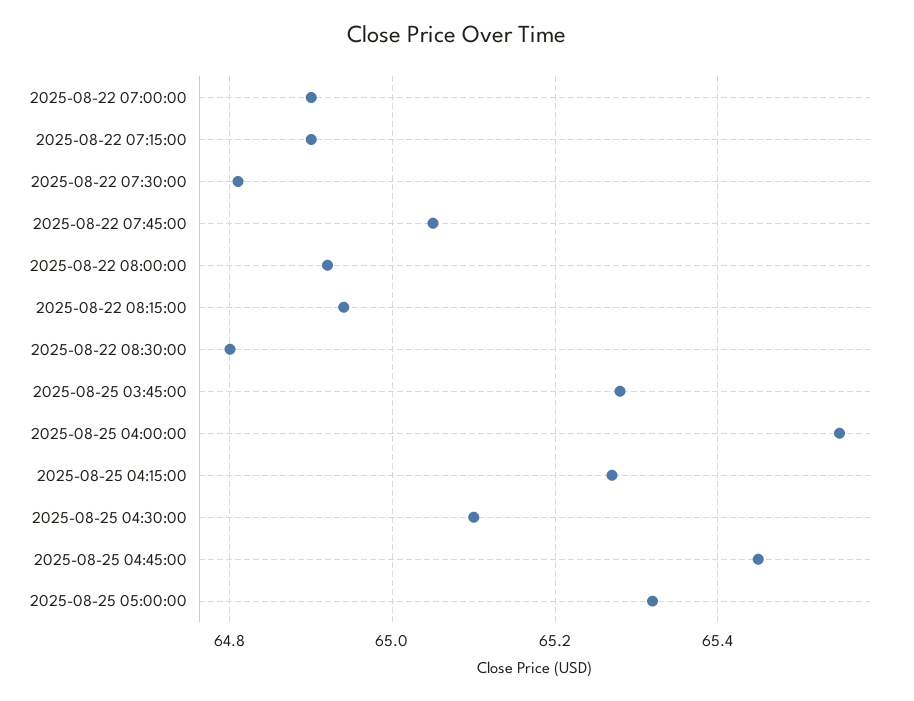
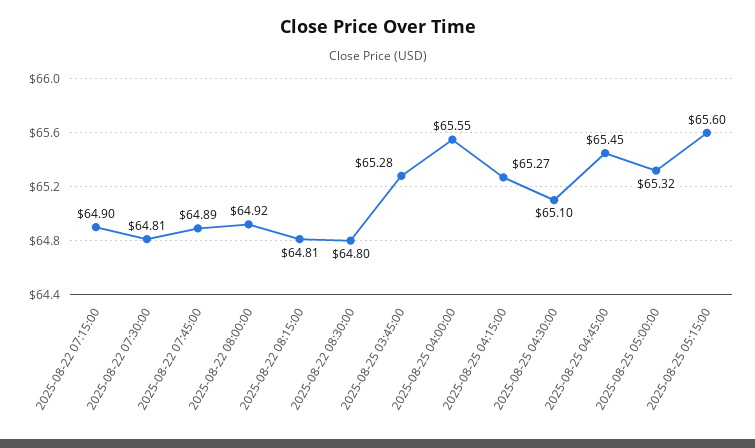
2025-08-22 07:00:00: 64.9 -> none
2025-08-22 07:45:00: 65.05 -> 64.89
2025-08-22 08:15:00: 64.95 -> 64.81
2025-08-25 05:15:00: none -> 65.6

